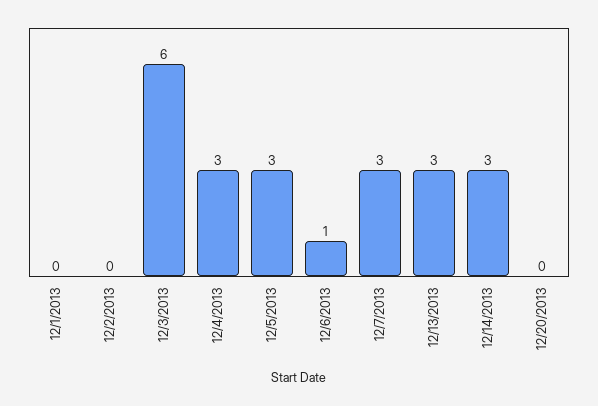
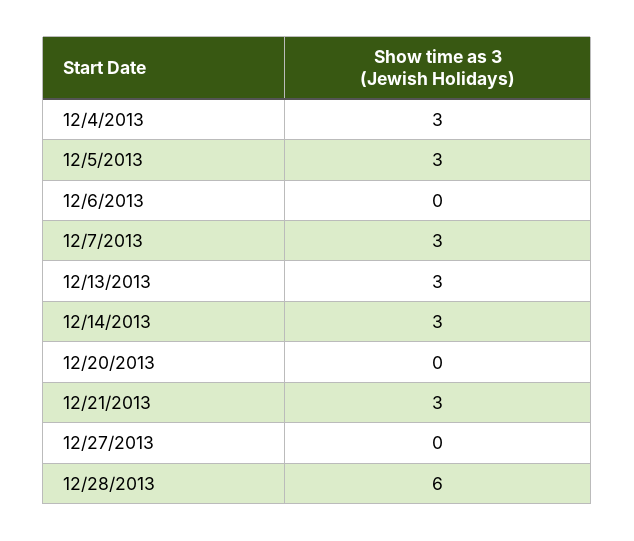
12/1/2013: 0 -> none
12/2/2013: 0 -> none
12/3/2013: 6 -> none
12/6/2013: 1 -> 0
12/21/2013: none -> 3
12/27/2013: none -> 0
12/28/2013: none -> 6

